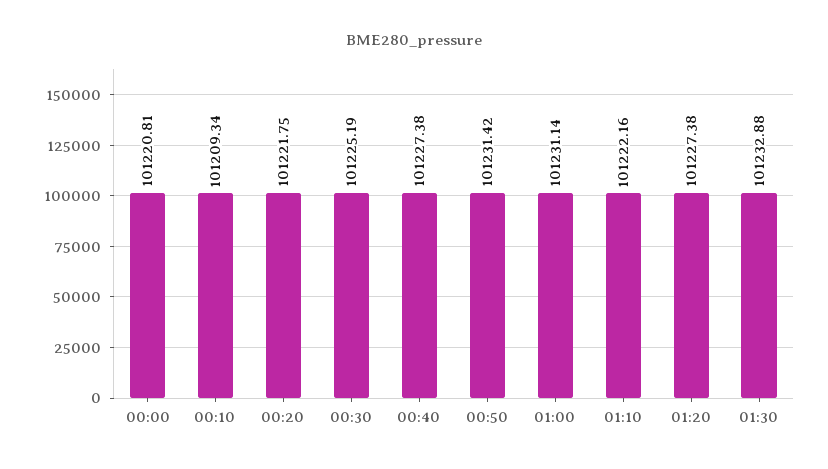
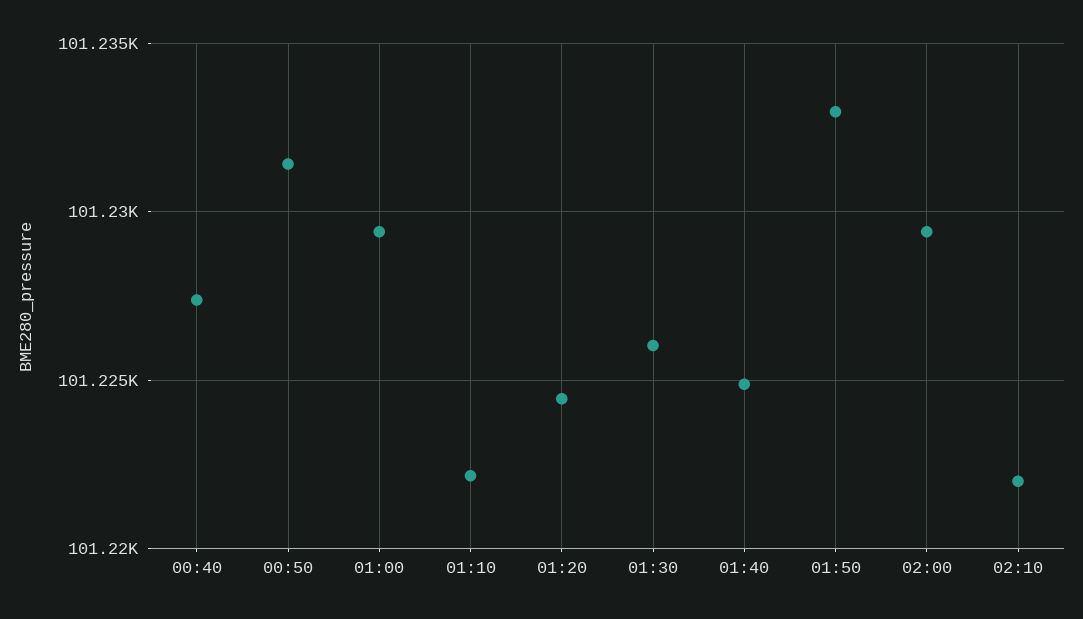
00:00: 101220.81 -> none
00:10: 101209.34 -> none
00:20: 101221.75 -> none
00:30: 101225.19 -> none
01:00: 101231.14 -> 101229.5
01:20: 101227.38 -> 101224.5
01:30: 101232.88 -> 101226
01:40: none -> 101225
01:50: none -> 101233
02:00: none -> 101229.5
02:10: none -> 101222

